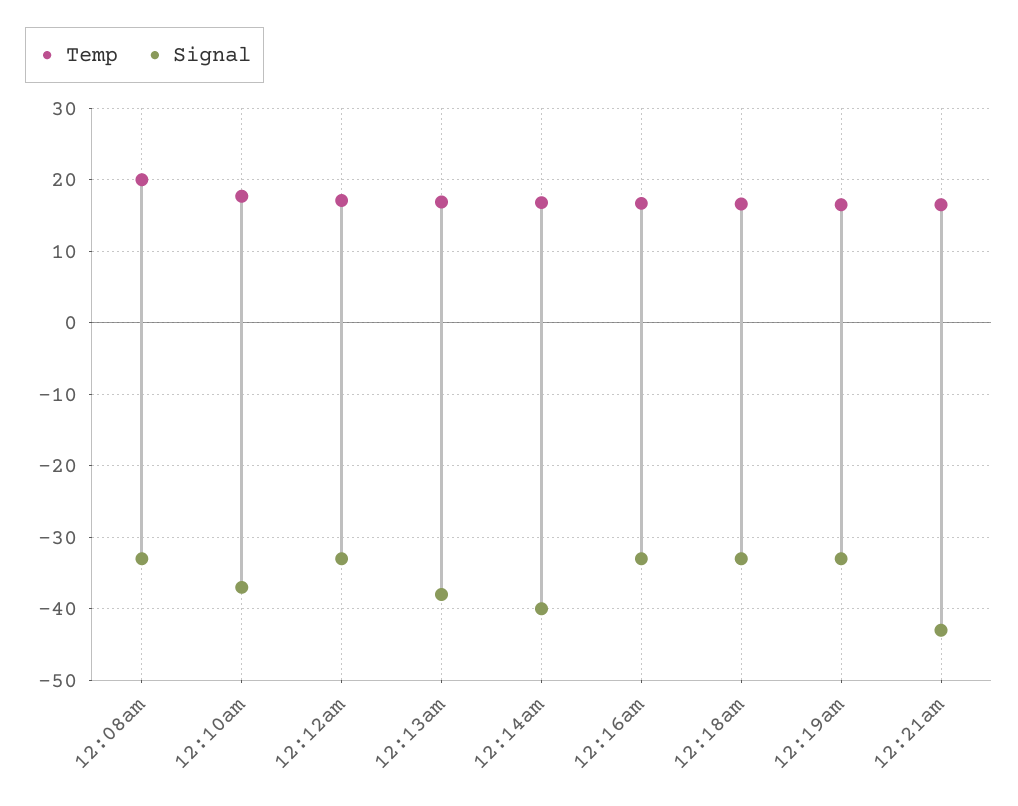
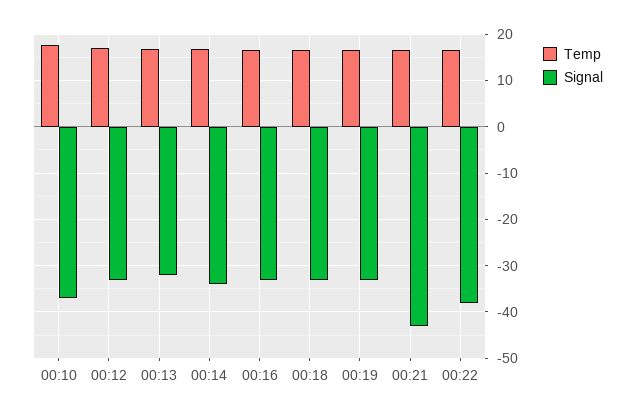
Temp, 12:08am: 20 -> none
Signal, 12:08am: -33 -> none
Signal, 12:13am: -38 -> -32
Signal, 12:14am: -40 -> -34
Temp, 00:22: none -> 16
Signal, 00:22: none -> -38

